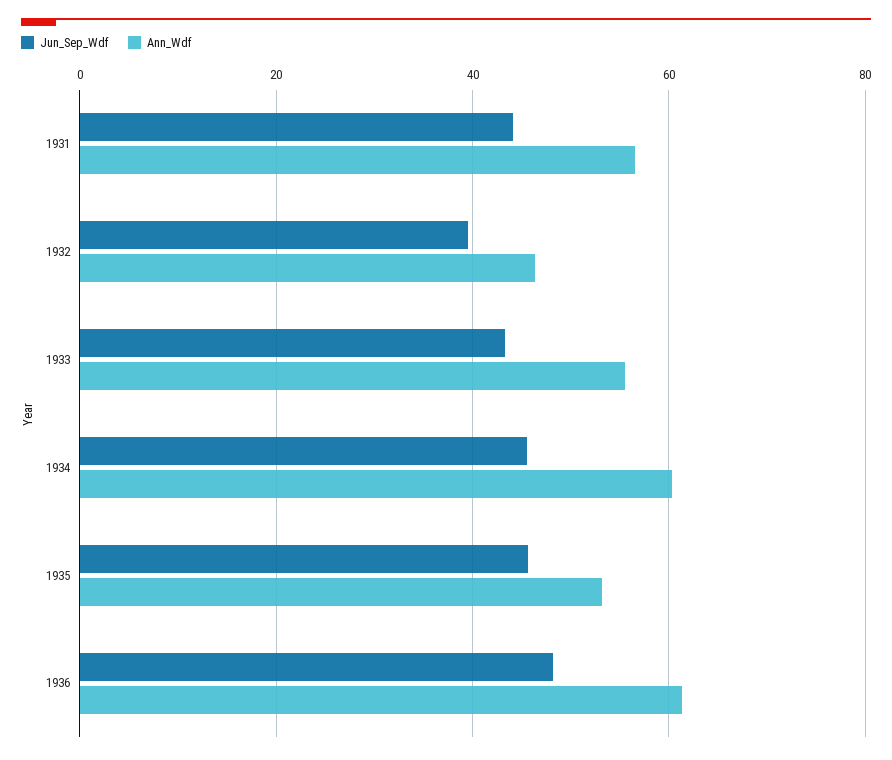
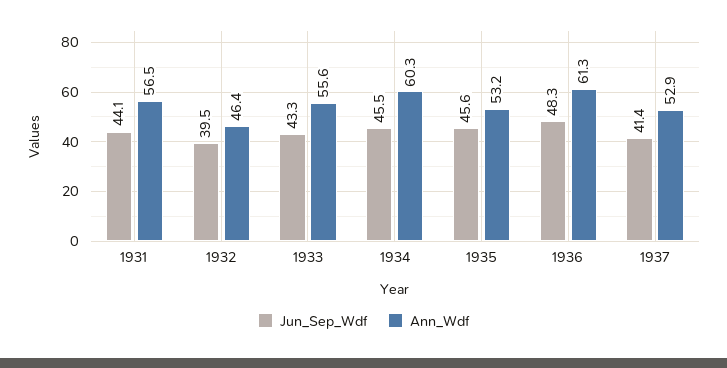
Jun_Sep_Wdf, 1937: none -> 41.4
Ann_Wdf, 1937: none -> 52.9

